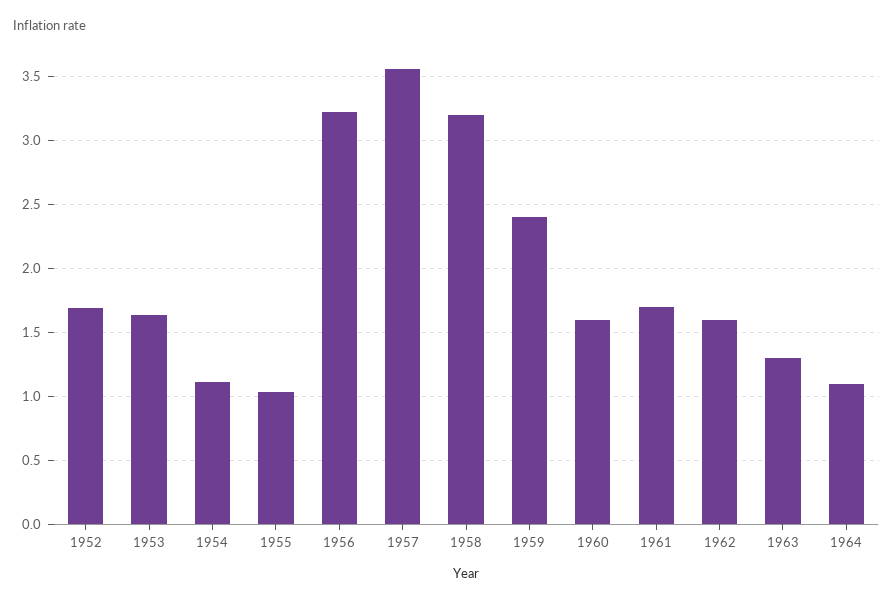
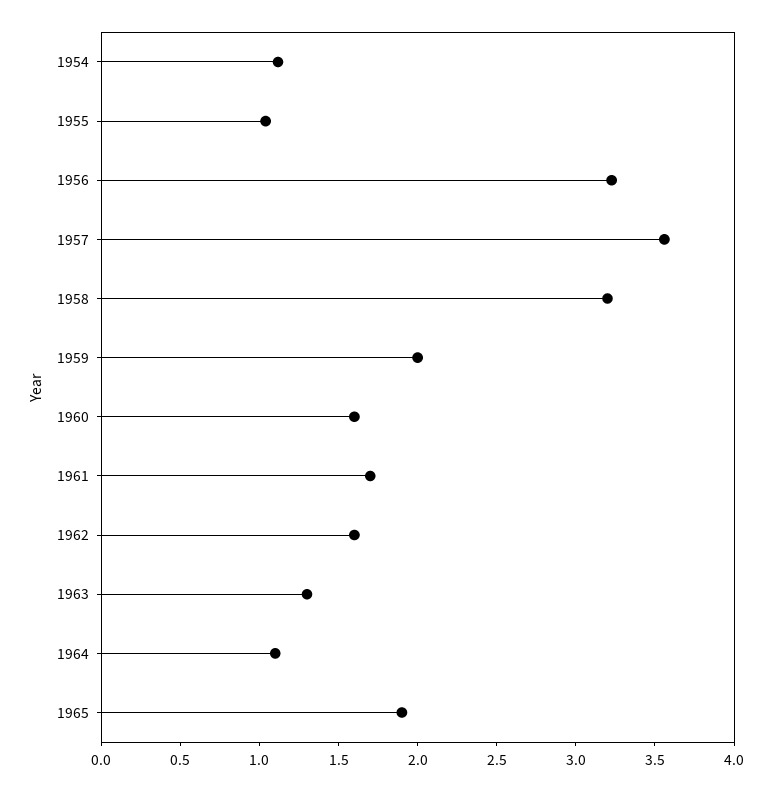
1952: 1.7 -> none
1953: 1.65 -> none
1959: 2.4 -> 2
1965: none -> 1.9

